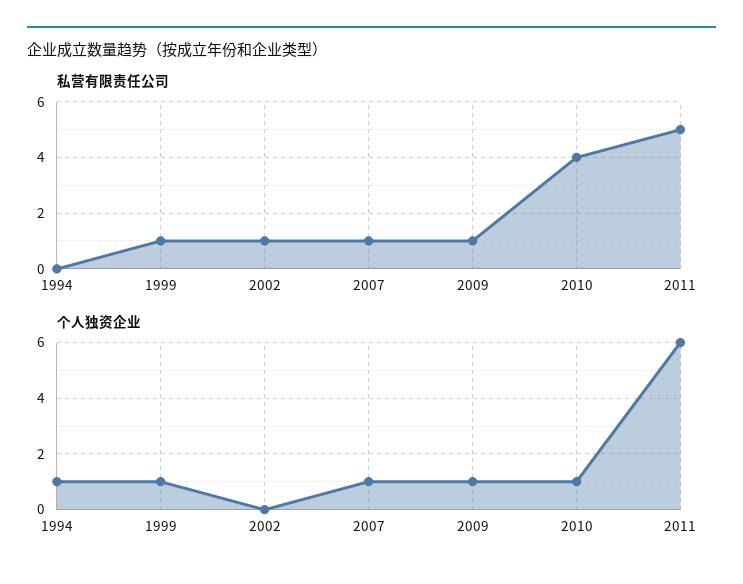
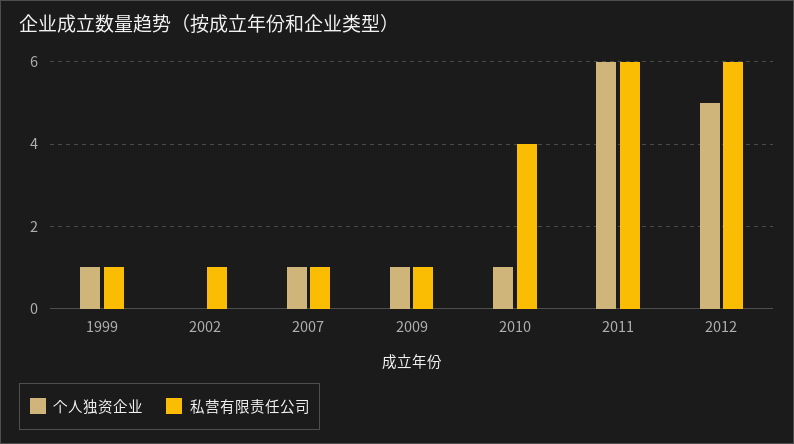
私营有限责任公司, 1994: 0 -> none
私营有限责任公司, 2011: 5 -> 6
个人独资企业, 1994: 1 -> none
个人独资企业, 2012: none -> 5
私营有限责任公司, 2012: none -> 6

